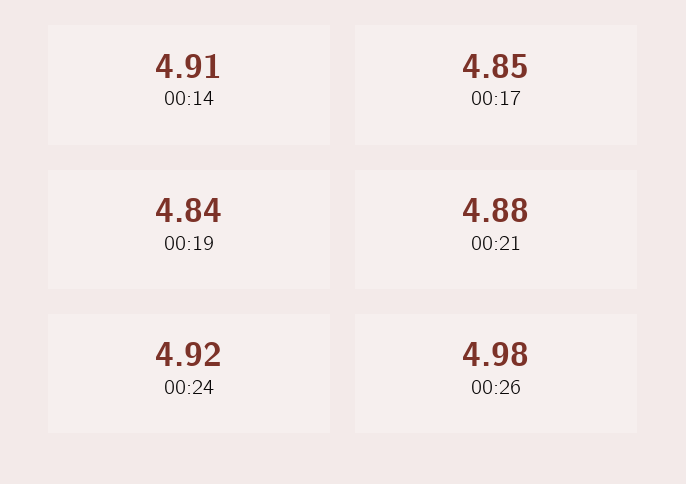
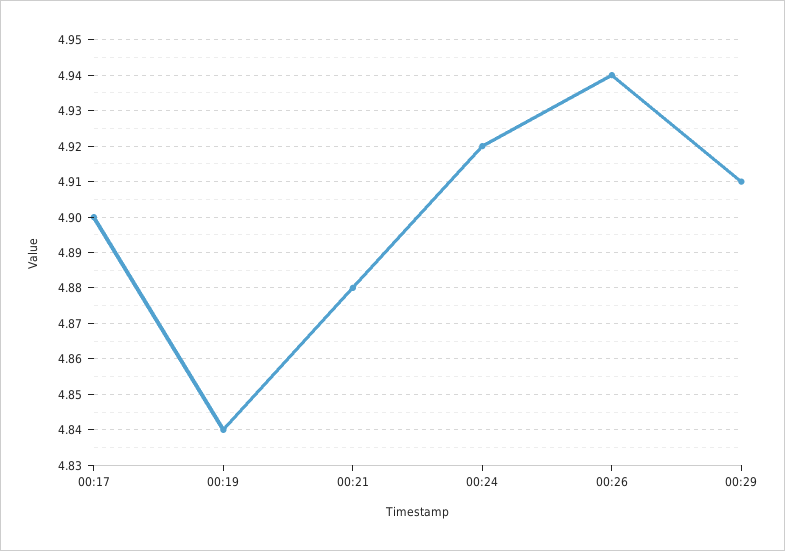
00:14: 4.91 -> none
00:17: 4.85 -> 4.9
00:26: 4.98 -> 4.94
00:29: none -> 4.91

